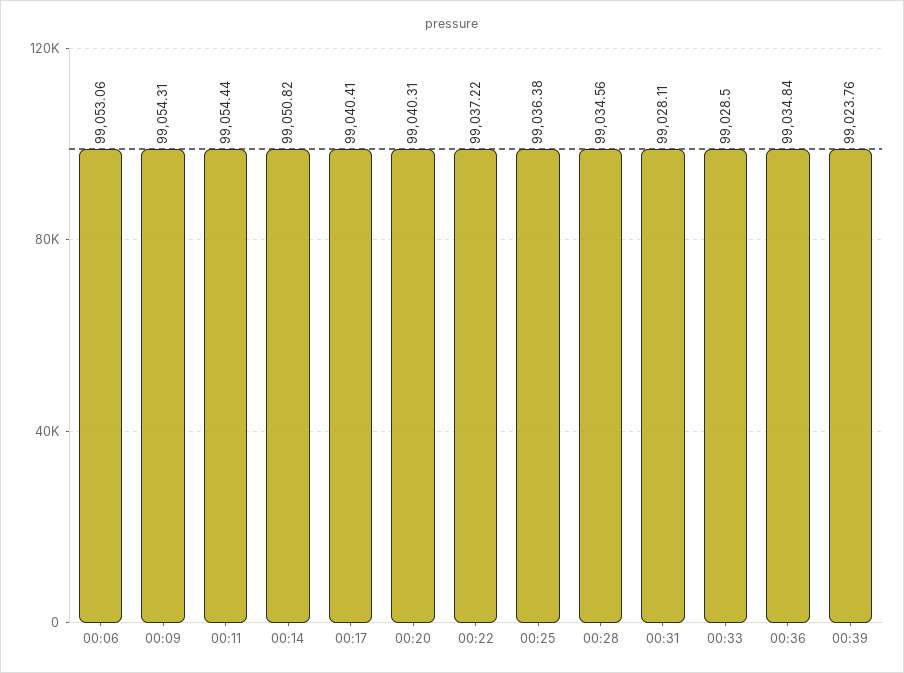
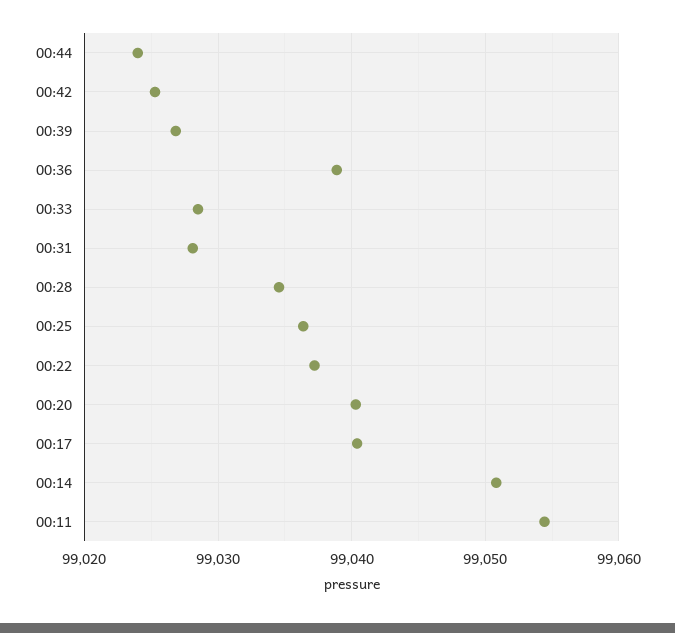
00:06: 99053.06 -> none
00:09: 99054.31 -> none
00:36: 99034.84 -> 99039
00:39: 99023.76 -> 99027
00:44: none -> 99024
00:42: none -> 99025

